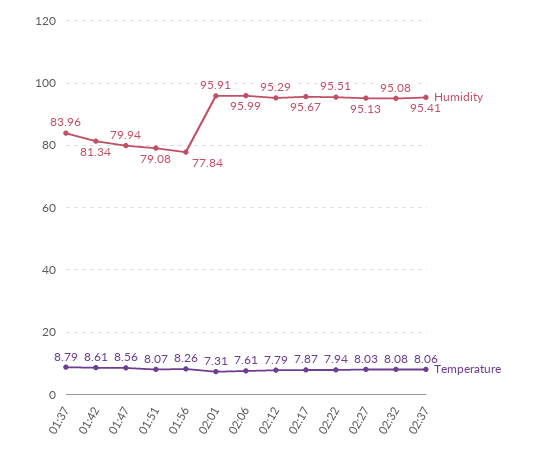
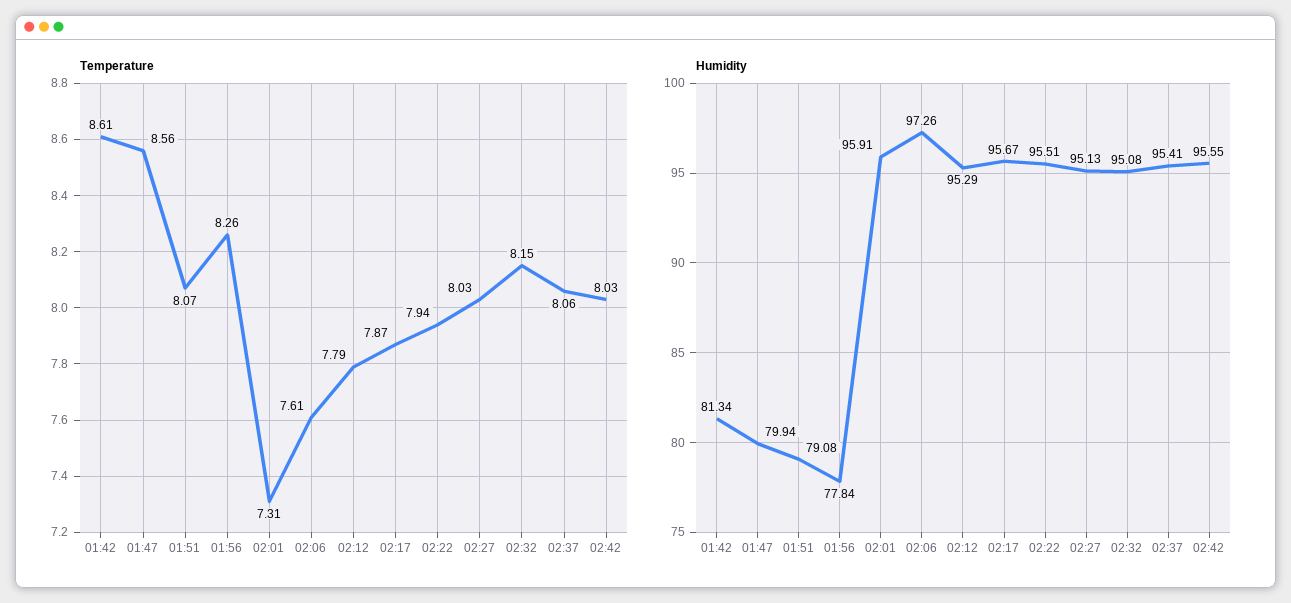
Humidity, 01:37: 83.96 -> none
Temperature, 01:37: 8.79 -> none
Humidity, 02:06: 95.99 -> 97.26
Temperature, 02:32: 8.08 -> 8.15
Temperature, 02:42: none -> 8.03
Humidity, 02:42: none -> 95.55

